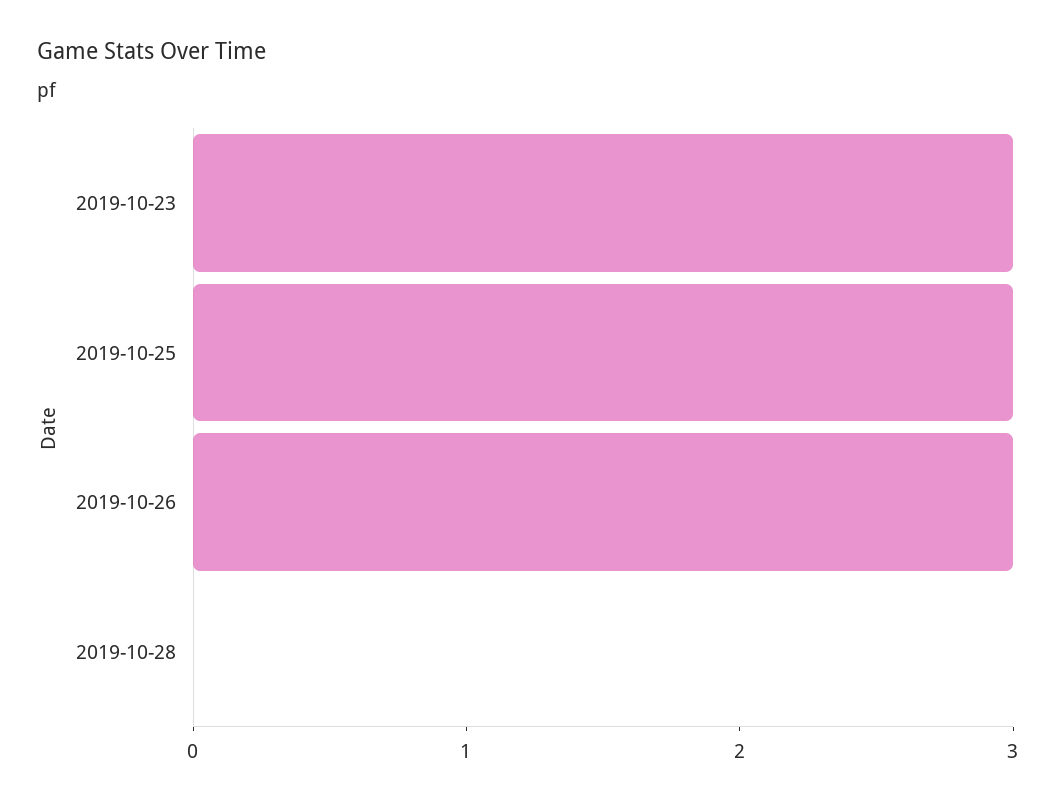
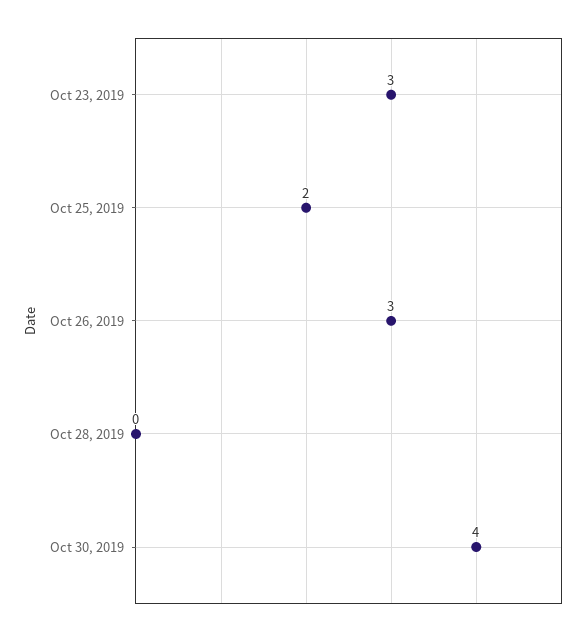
2019-10-25: 3 -> 2
Oct 30, 2019: none -> 4

